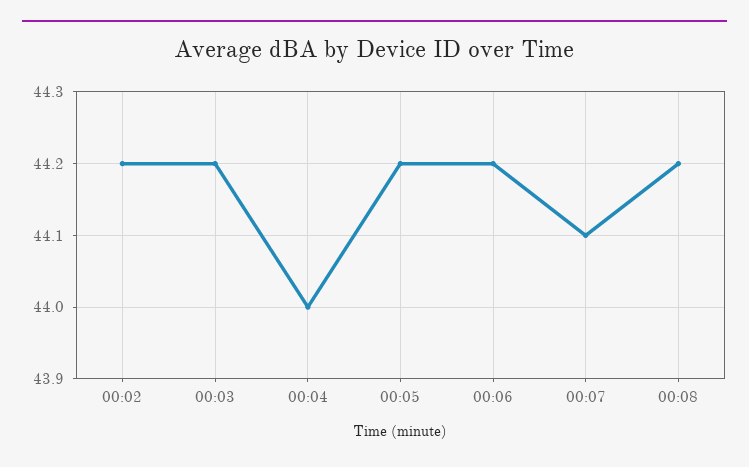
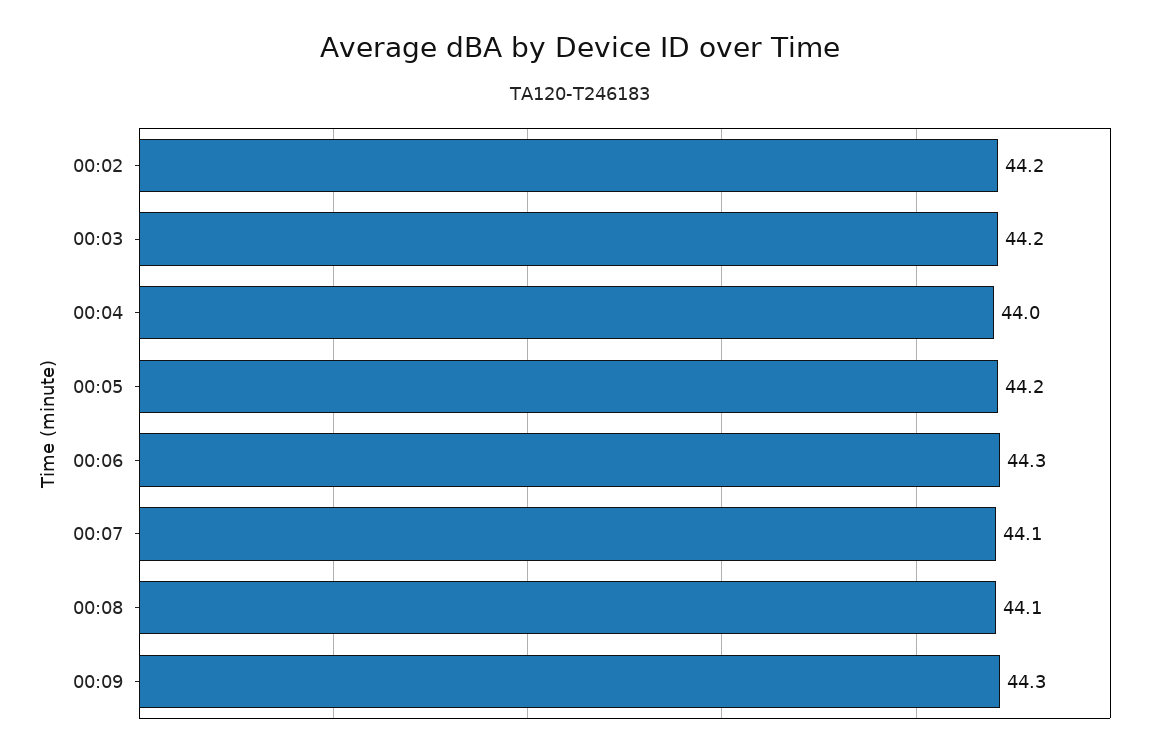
00:06: 44.2 -> 44.3
00:08: 44.2 -> 44.1
00:09: none -> 44.3

